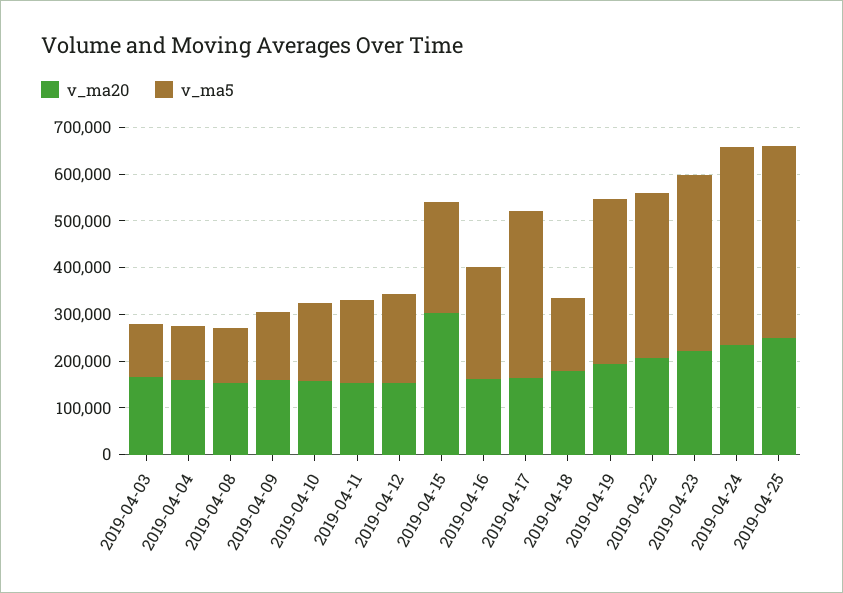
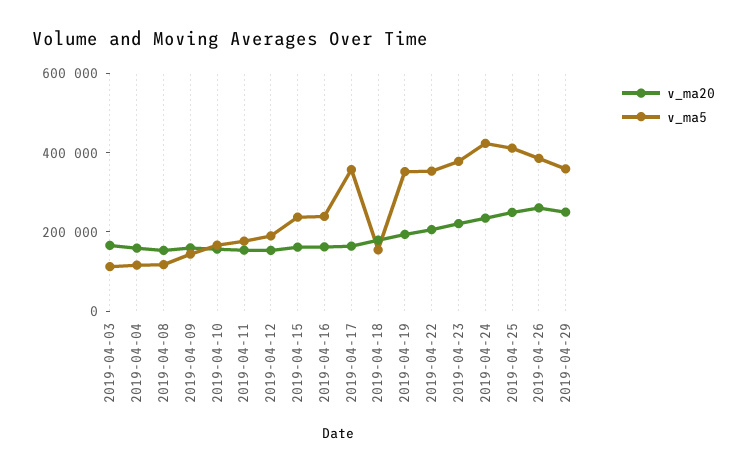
v_ma20, 2019-04-15: 300000 -> 150000
v_ma20, 2019-04-26: none -> 250000
v_ma5, 2019-04-26: none -> 400000
v_ma20, 2019-04-29: none -> 250000
v_ma5, 2019-04-29: none -> 350000

